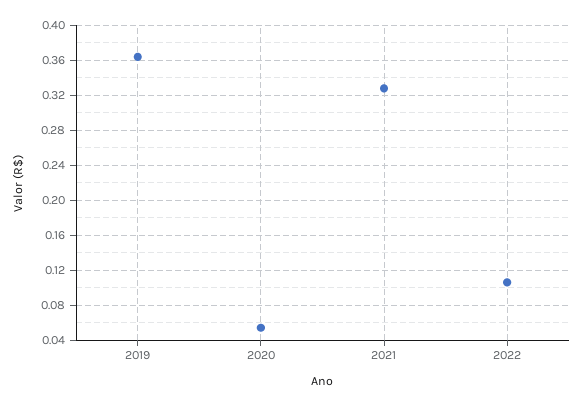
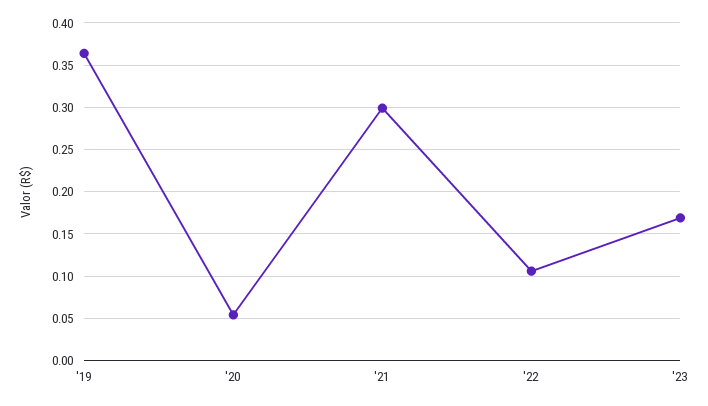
2021: 0.33 -> 0.3
'23: none -> 0.17

